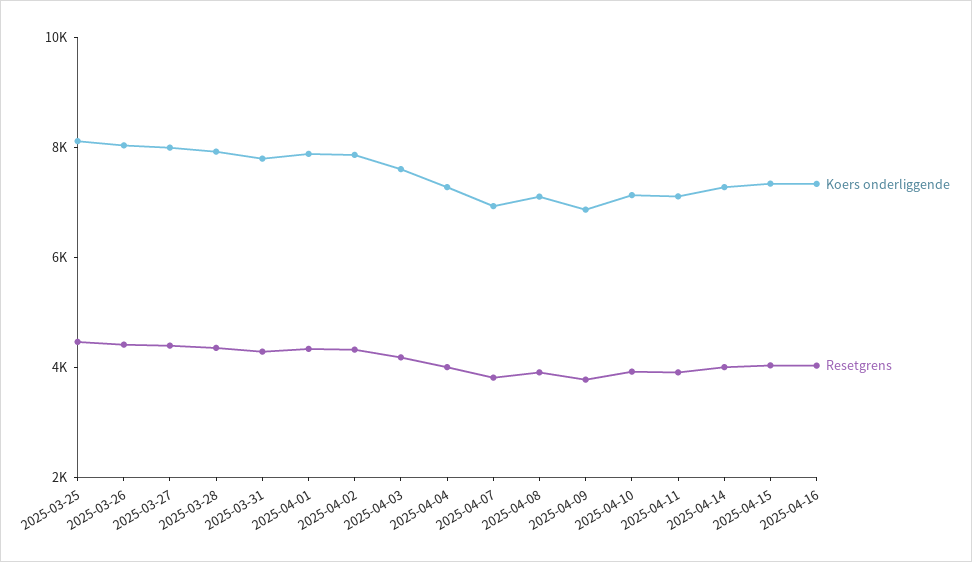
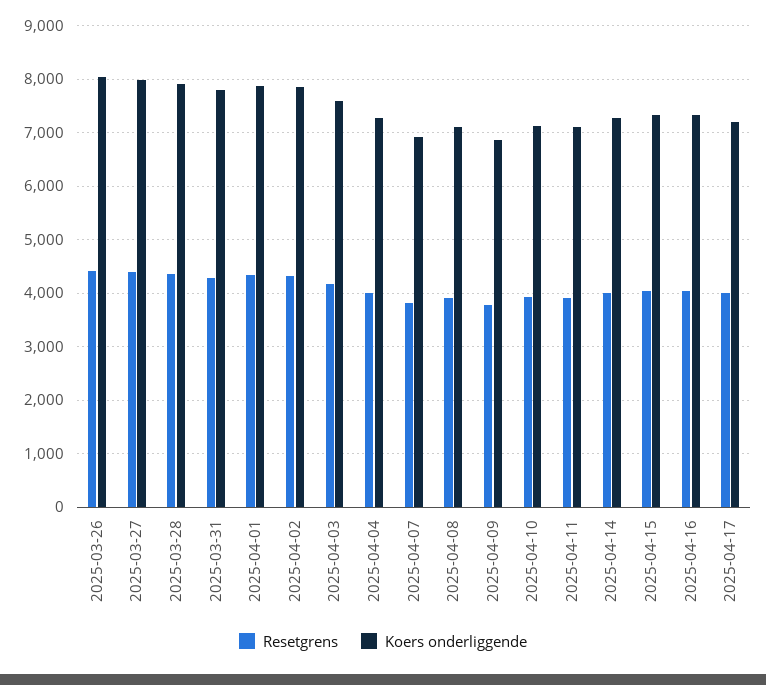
Koers onderliggende, 2025-03-25: 8000 -> none
Resetgrens, 2025-03-25: 4500 -> none
Resetgrens, 2025-04-17: none -> 4000
Koers onderliggende, 2025-04-17: none -> 7200

